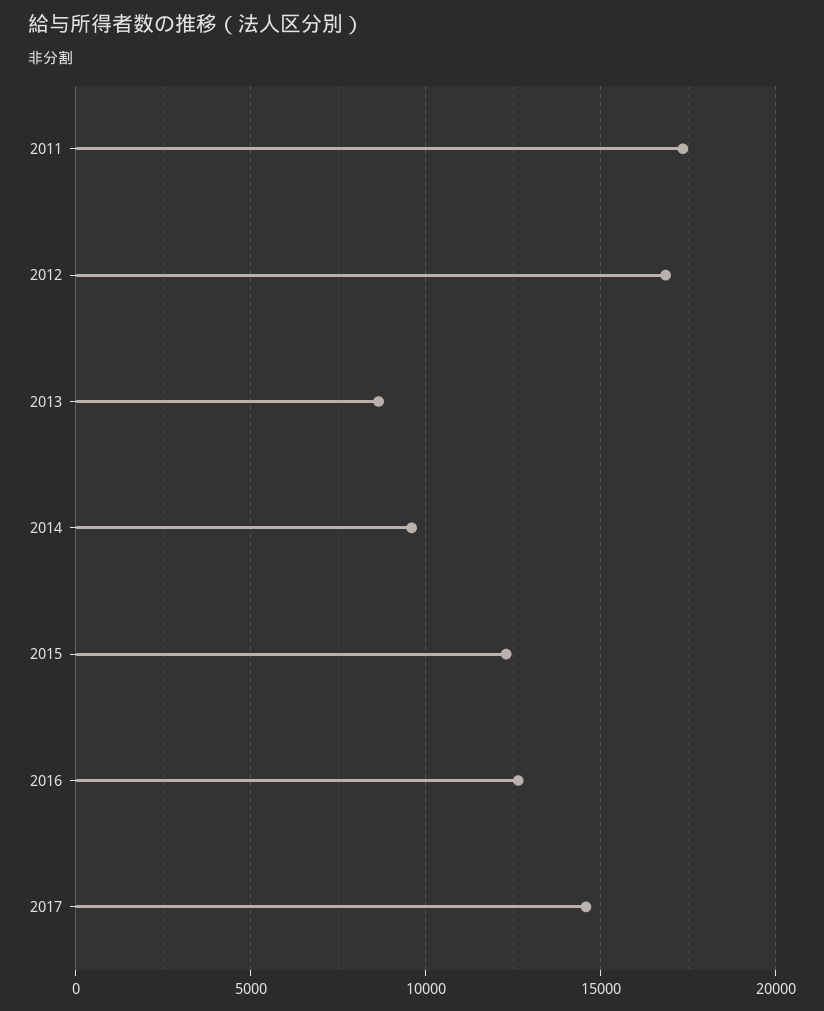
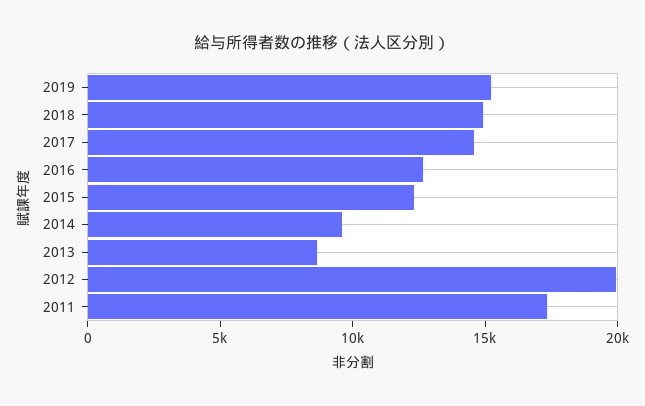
2012: 17000 -> 20000
2019: none -> 15000
2018: none -> 15000

